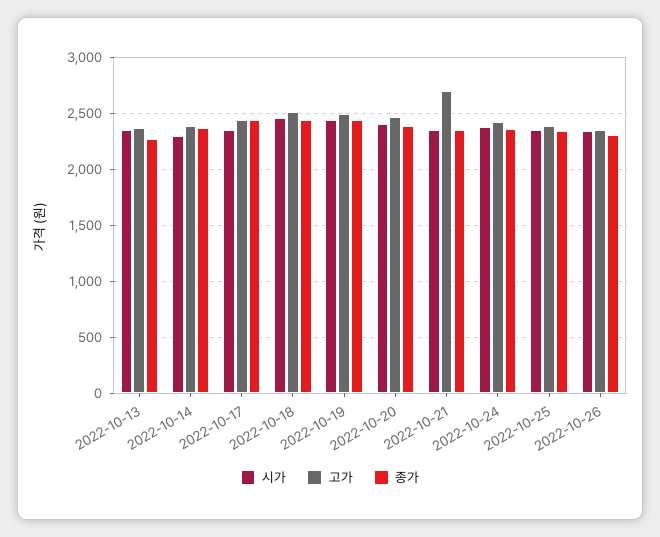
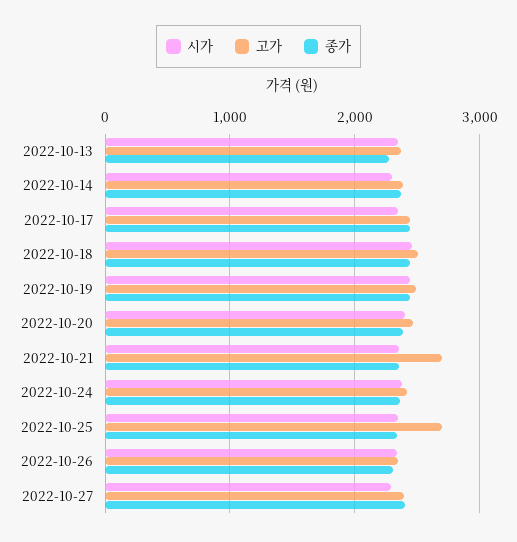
고가, 2022-10-25: 2400 -> 2700
시가, 2022-10-27: none -> 2300
고가, 2022-10-27: none -> 2400
종가, 2022-10-27: none -> 2400

